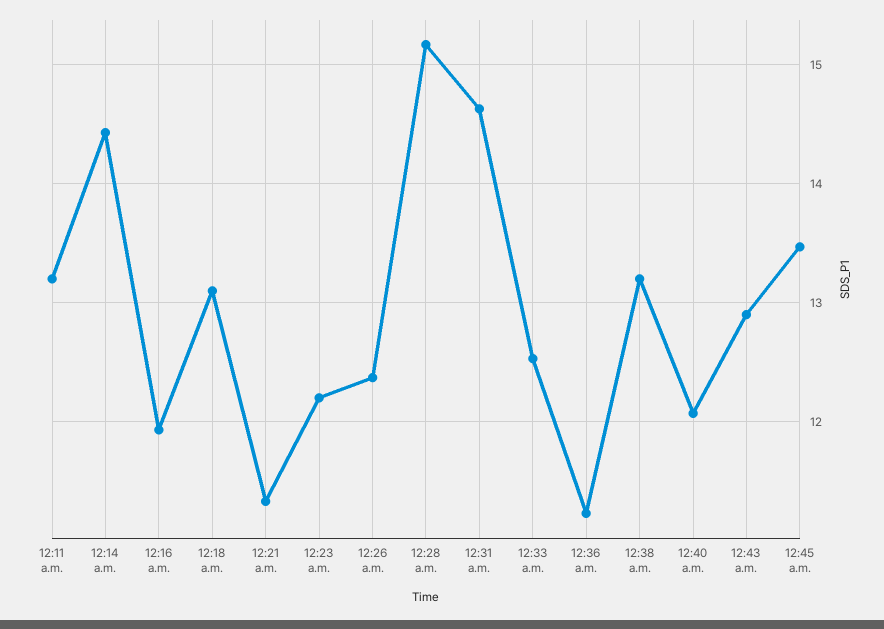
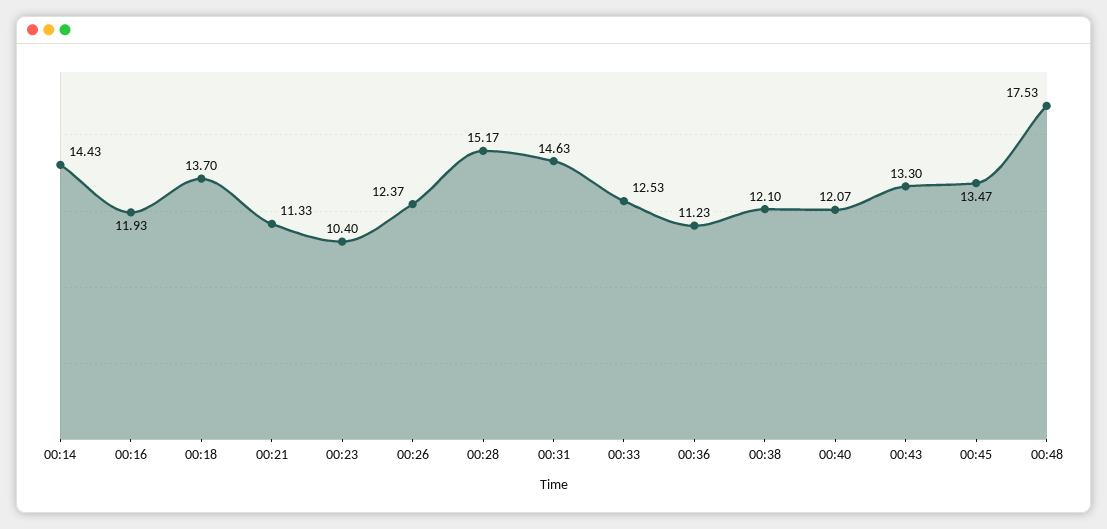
12:11 a.m.: 13.2 -> none
12:18 a.m.: 13.1 -> 13.7
12:23 a.m.: 12.2 -> 10.4
12:38 a.m.: 13.2 -> 12.1
12:43 a.m.: 12.9 -> 13.3
00:48: none -> 17.53

